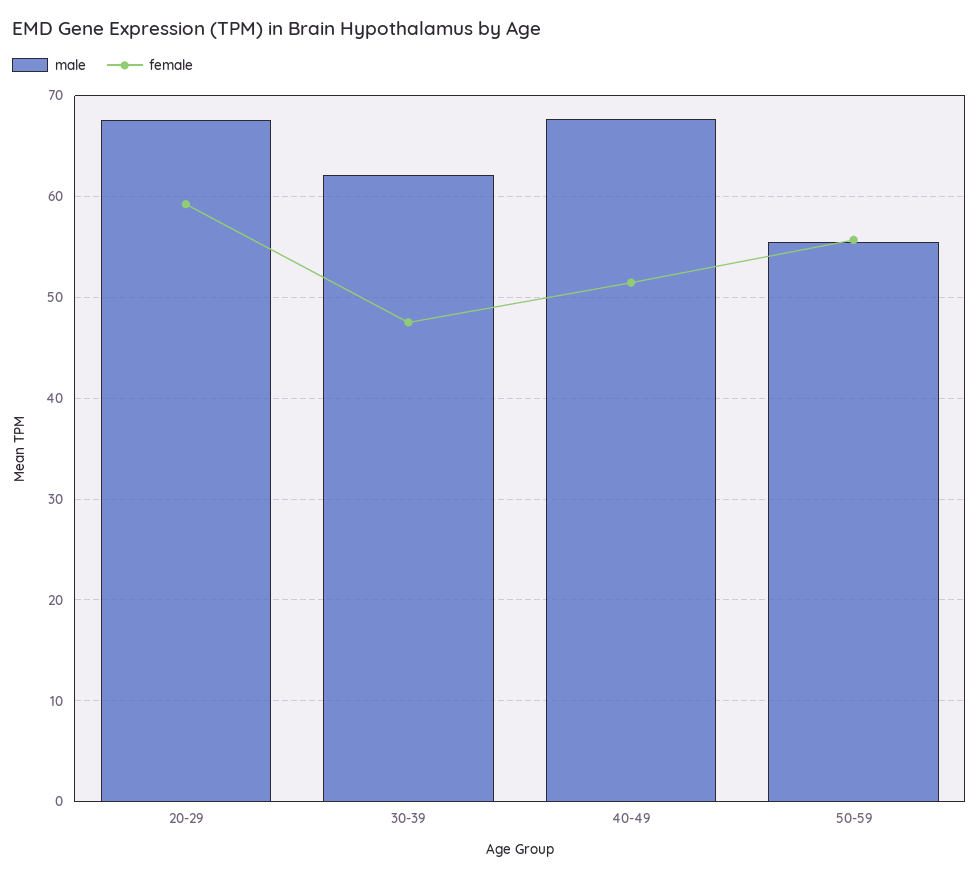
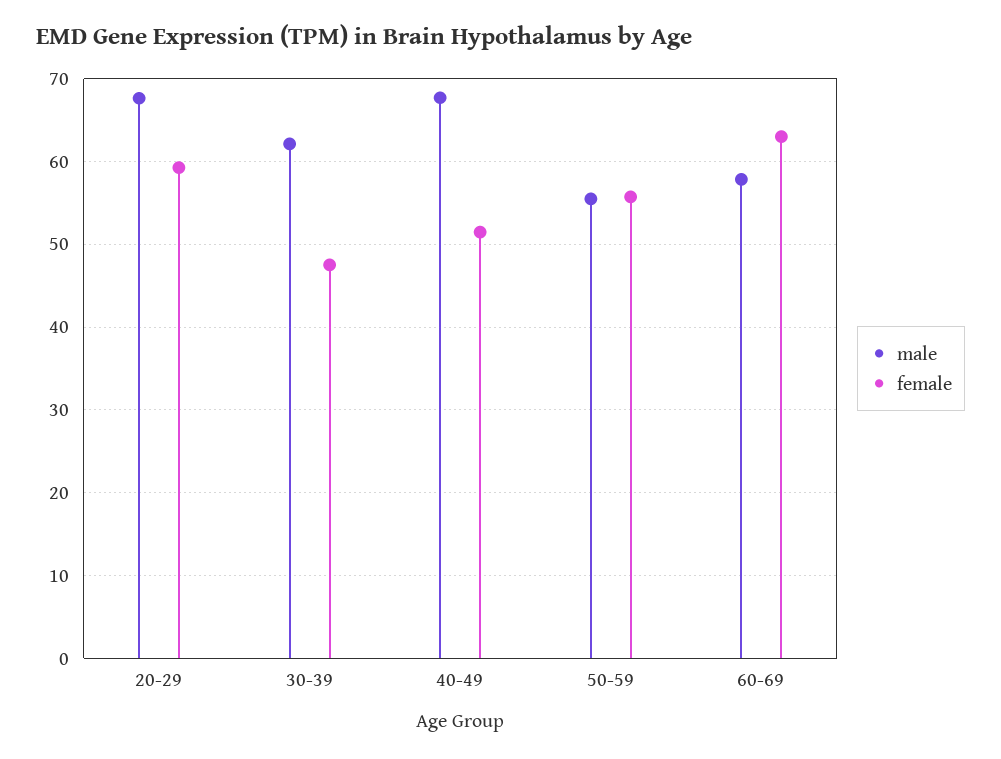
male, 60-69: none -> 58
female, 60-69: none -> 63

